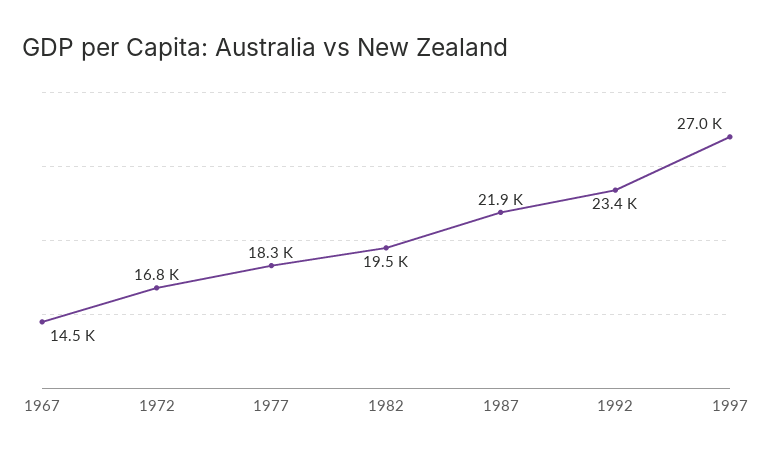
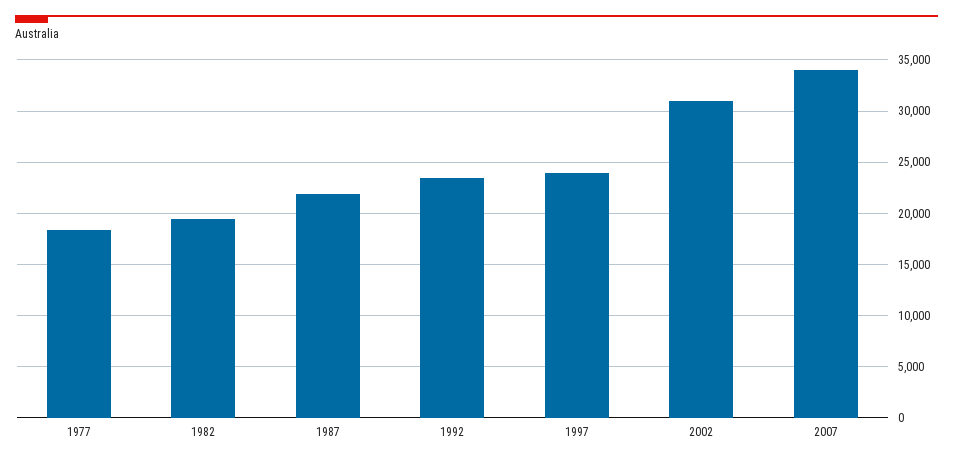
1967: 14500 -> none
1972: 16800 -> none
1997: 27000 -> 24000
2002: none -> 31000
2007: none -> 34000

